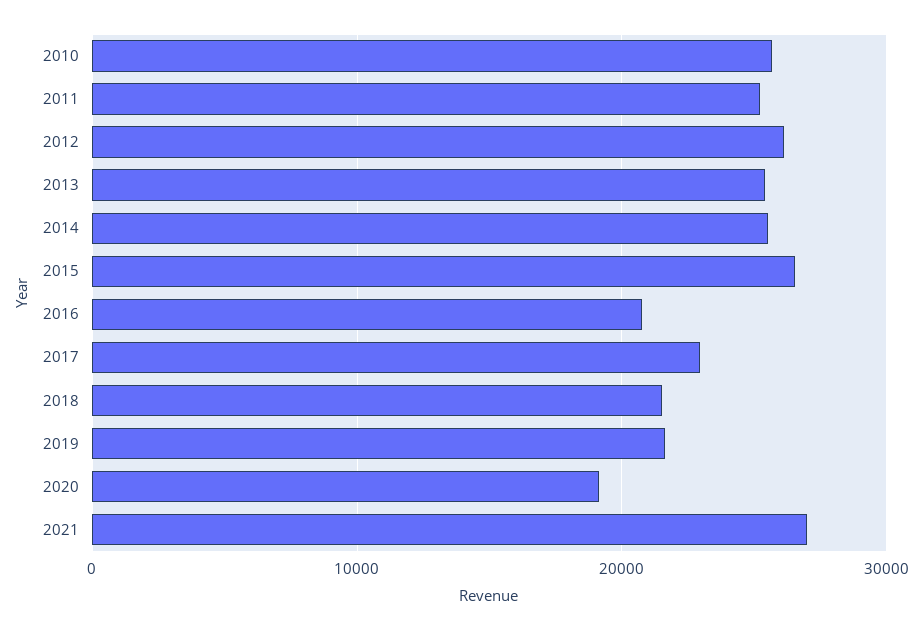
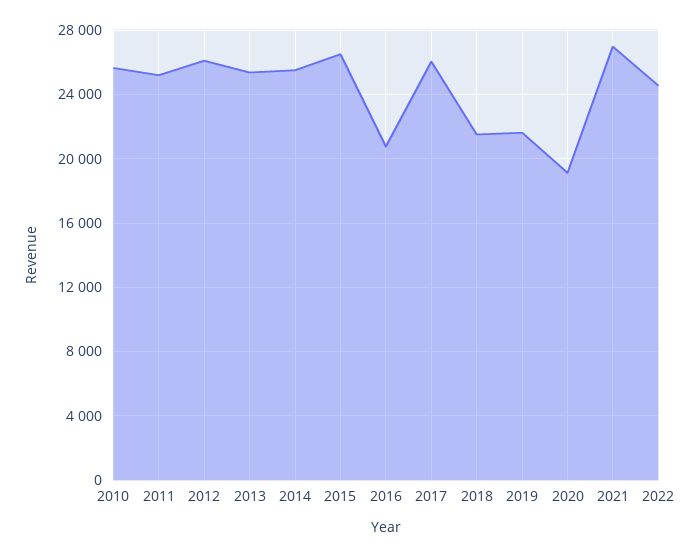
2017: 23000 -> 26000
2022: none -> 24500

